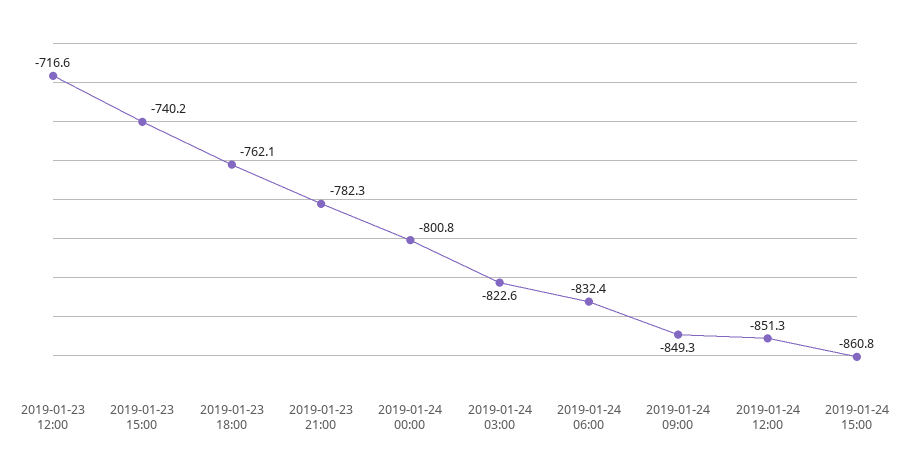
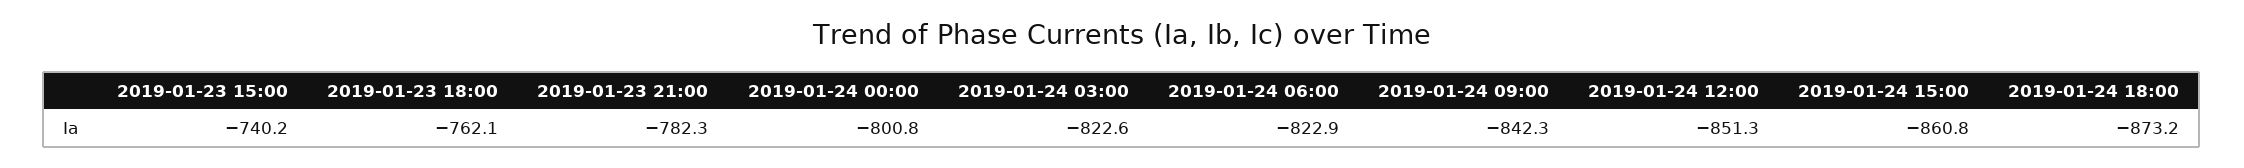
2019-01-23 12:00: -716.6 -> none
2019-01-24 06:00: -832.4 -> -822.9
2019-01-24 09:00: -849.3 -> -842.3
2019-01-24 18:00: none -> -873.2

